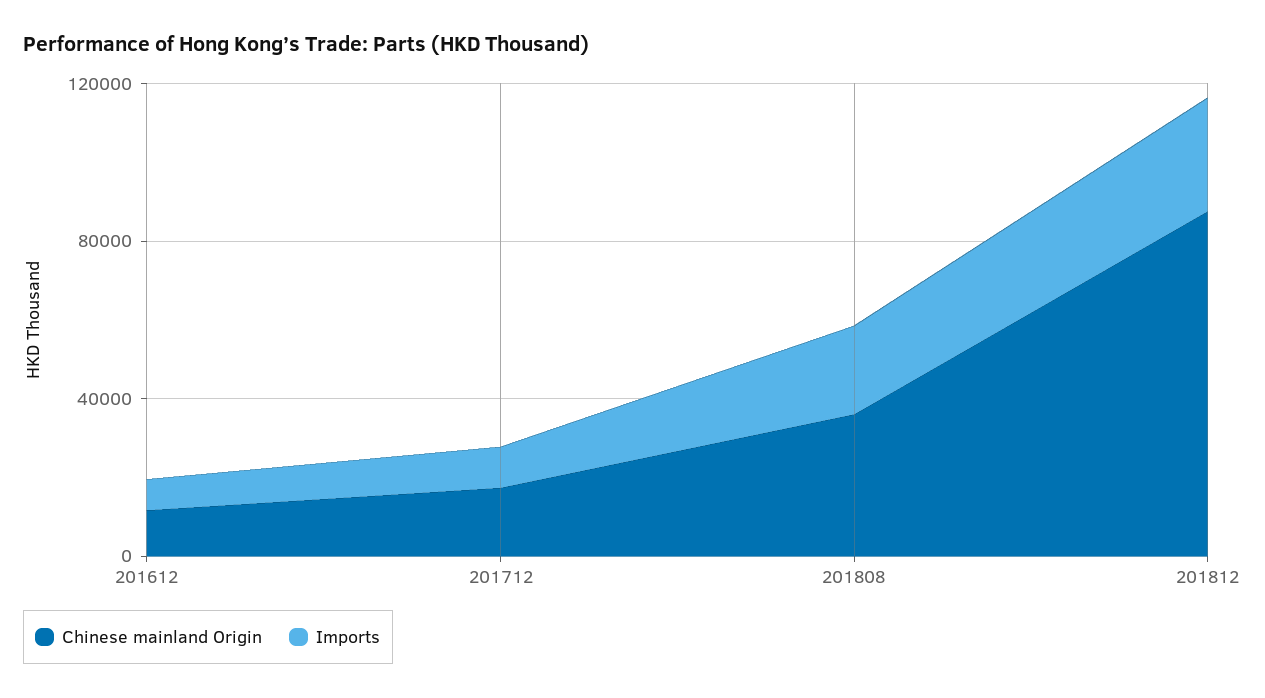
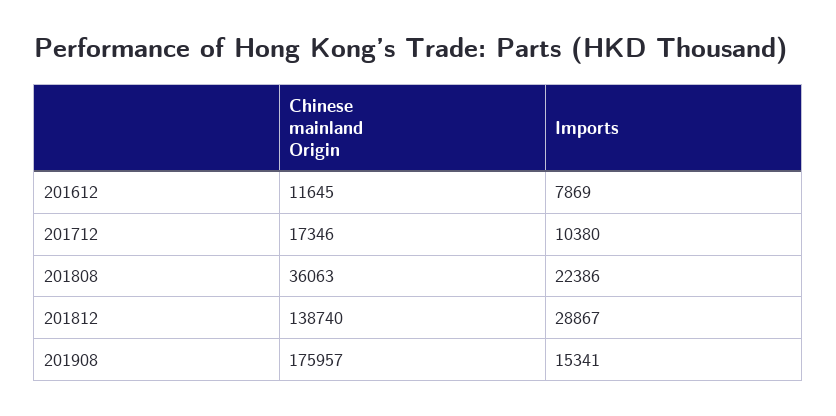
Chinese mainland Origin, 201812: 90000 -> 138740
Chinese mainland Origin, 201908: none -> 175957
Imports, 201908: none -> 15341

